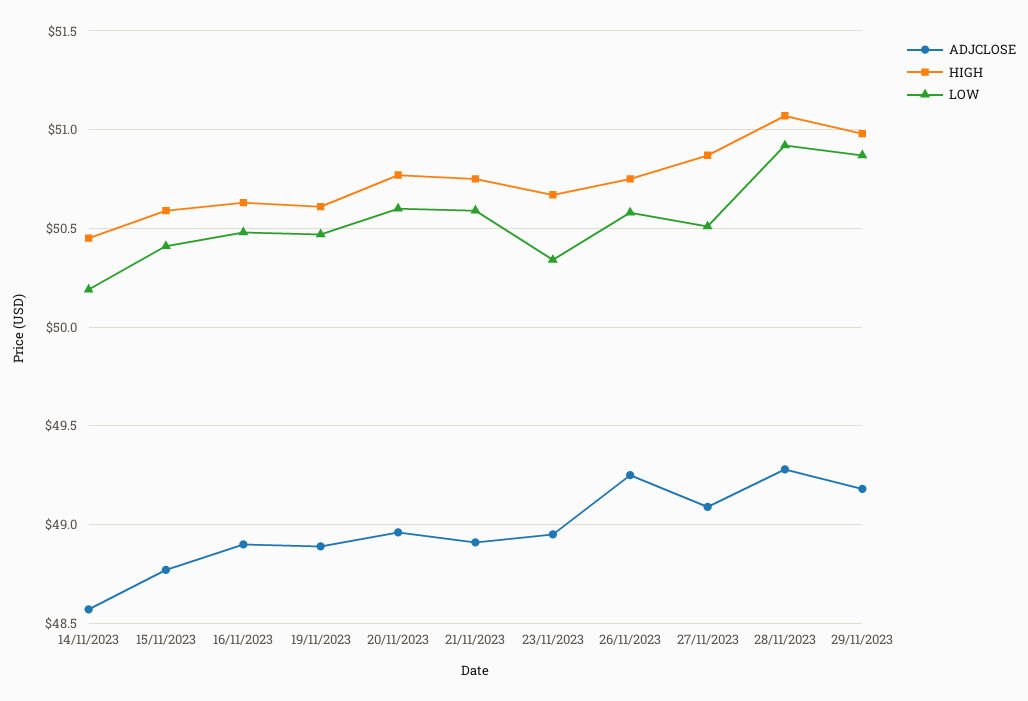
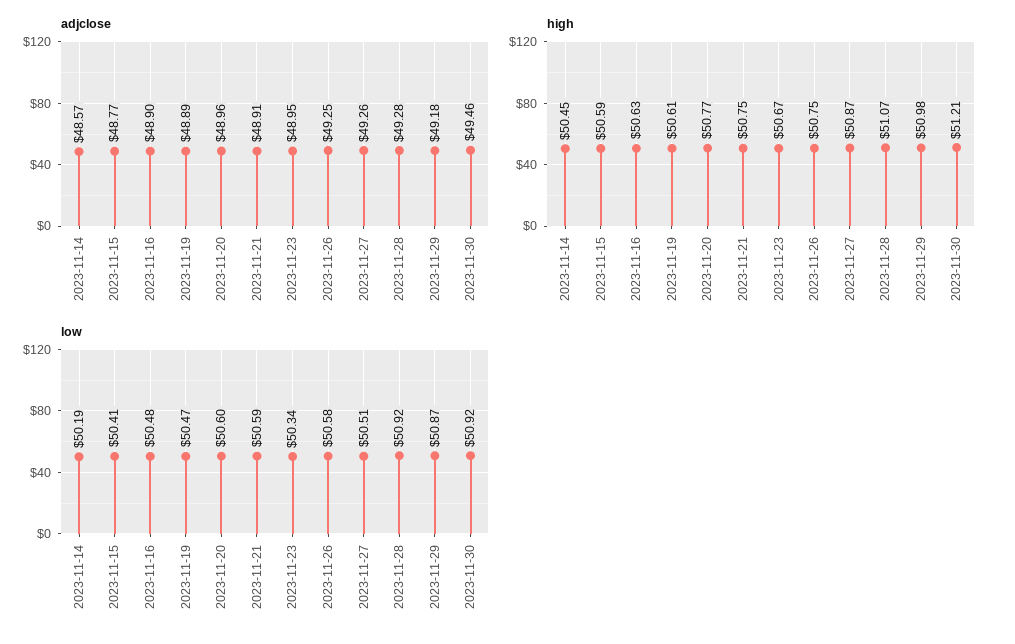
ADJCLOSE, 27/11/2023: 49.1 -> 49.26
ADJCLOSE, 2023-11-30: none -> 49.46
HIGH, 2023-11-30: none -> 51.21
LOW, 2023-11-30: none -> 50.92

